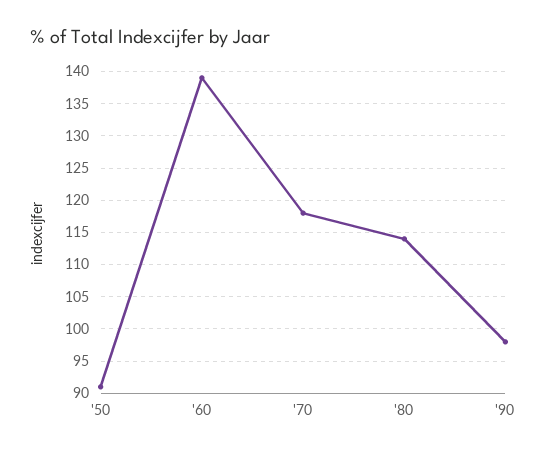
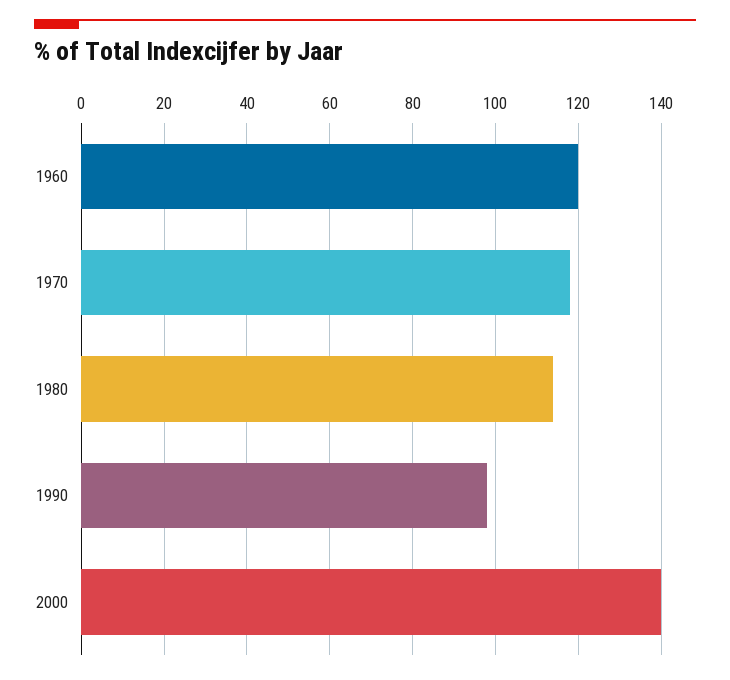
'50: 91 -> none
'60: 139 -> 120
2000: none -> 140

